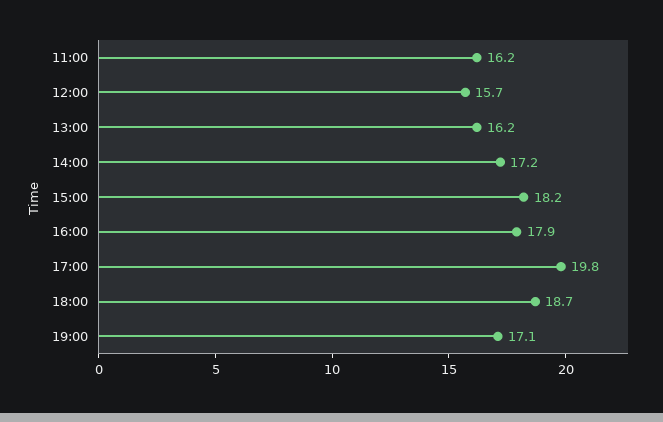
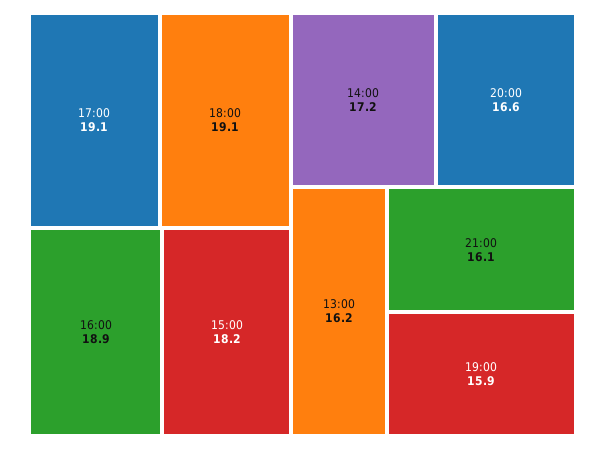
11:00: 16.2 -> none
12:00: 15.7 -> none
16:00: 17.9 -> 18.9
17:00: 19.8 -> 19.1
18:00: 18.7 -> 19.1
19:00: 17.1 -> 15.9
20:00: none -> 16.6
21:00: none -> 16.1

